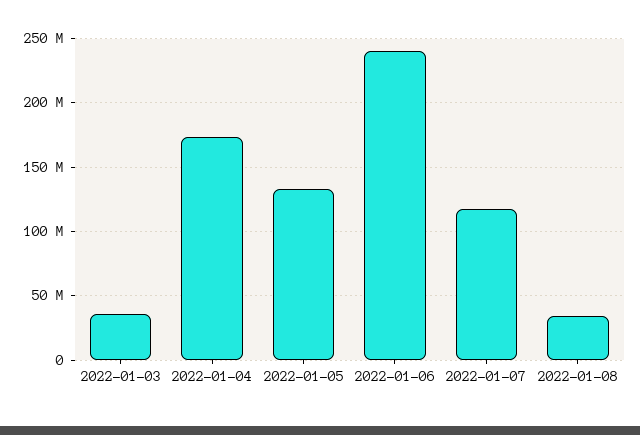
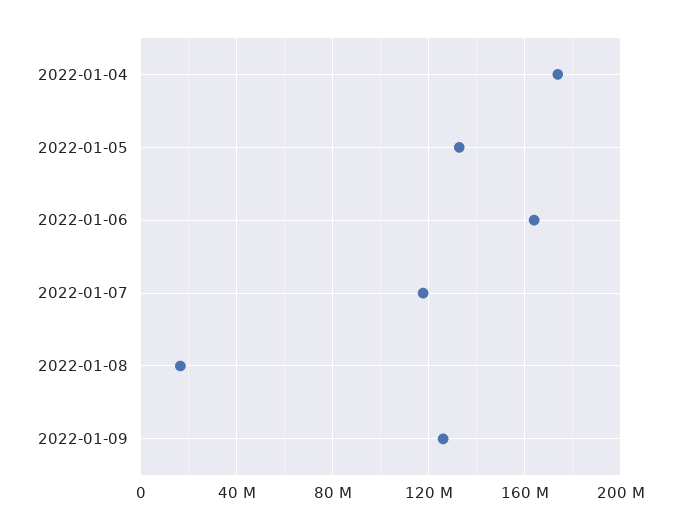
2022-01-03: 35000000 -> none
2022-01-06: 240000000 -> 165000000
2022-01-08: 35000000 -> 15000000
2022-01-09: none -> 125000000

